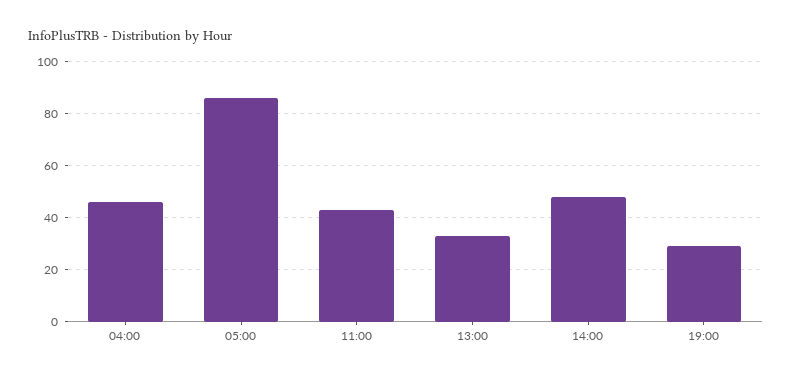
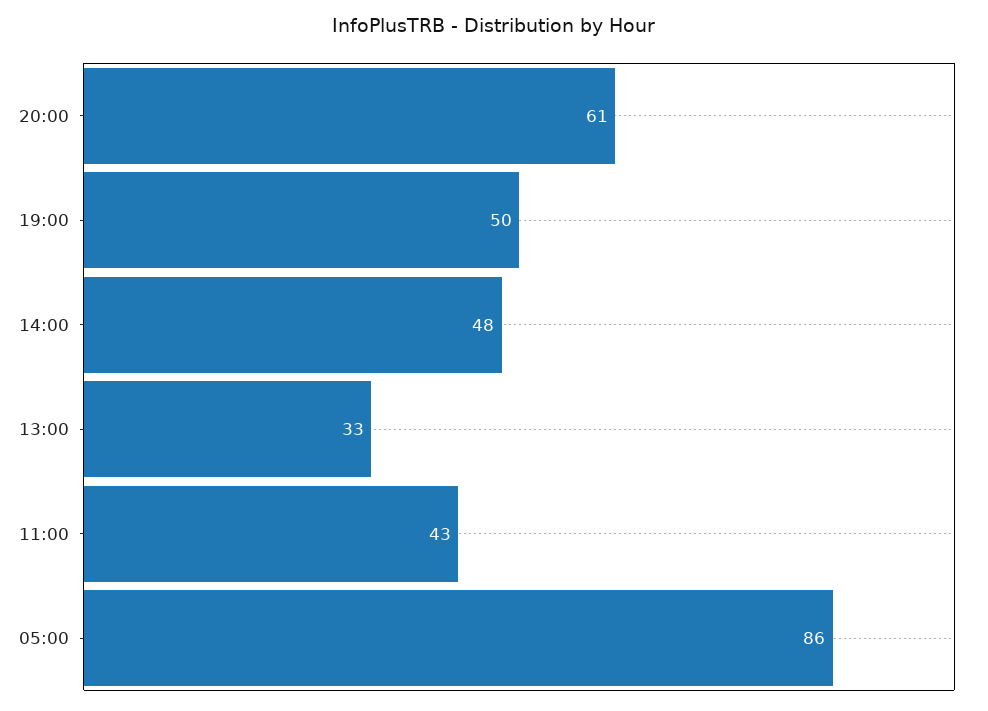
04:00: 45 -> none
19:00: 30 -> 50
20:00: none -> 61

